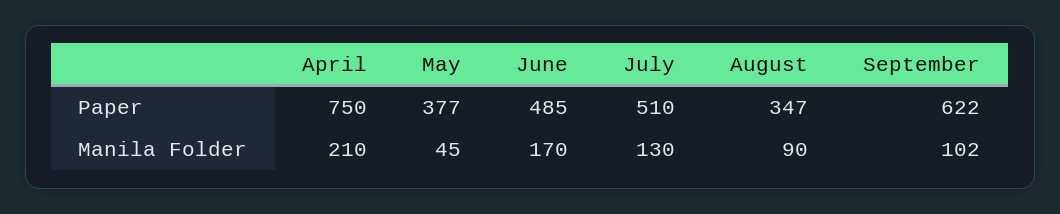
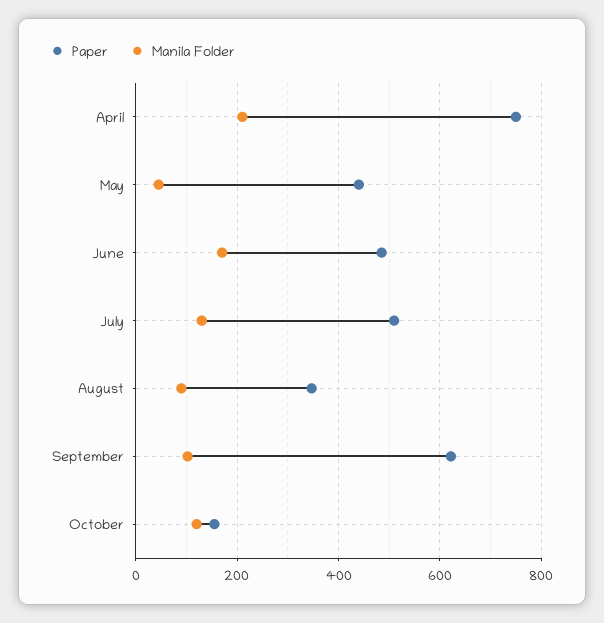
Paper, May: 377 -> 440
Paper, October: none -> 160
Manila Folder, October: none -> 120

